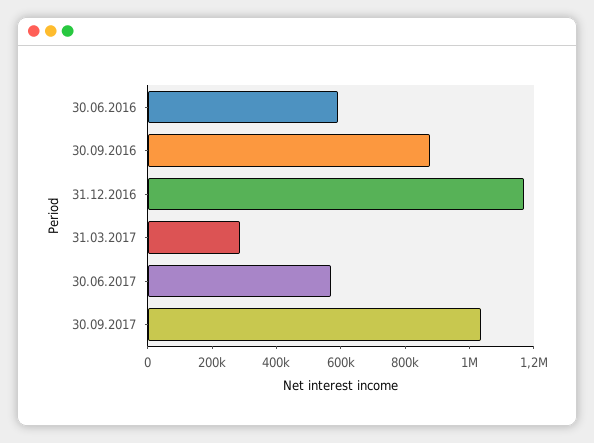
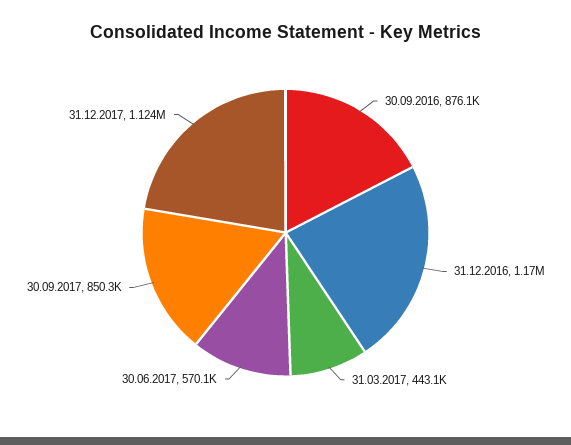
30.06.2016: 600000 -> none
31.03.2017: 300000 -> 443100
30.09.2017: 1050000 -> 850300
31.12.2017: none -> 1124000

